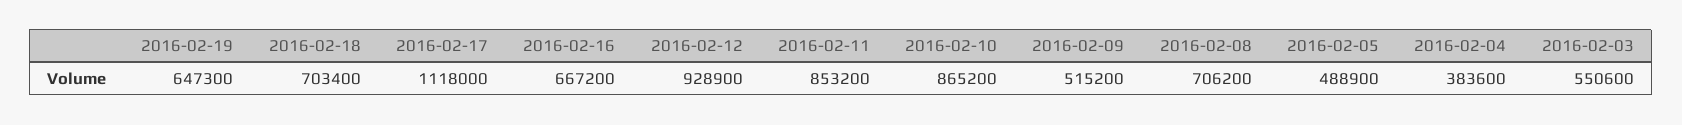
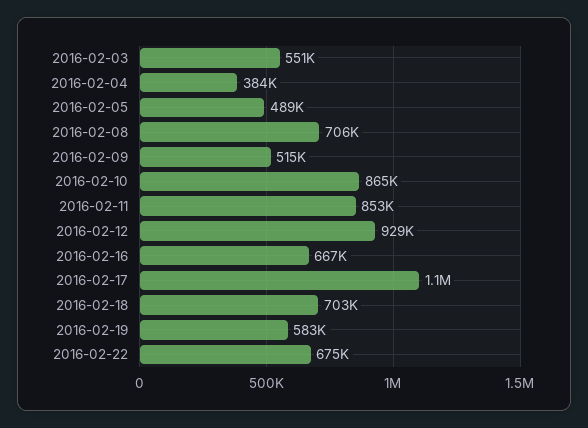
2016-02-19: 647300 -> 583000
2016-02-22: none -> 675000

